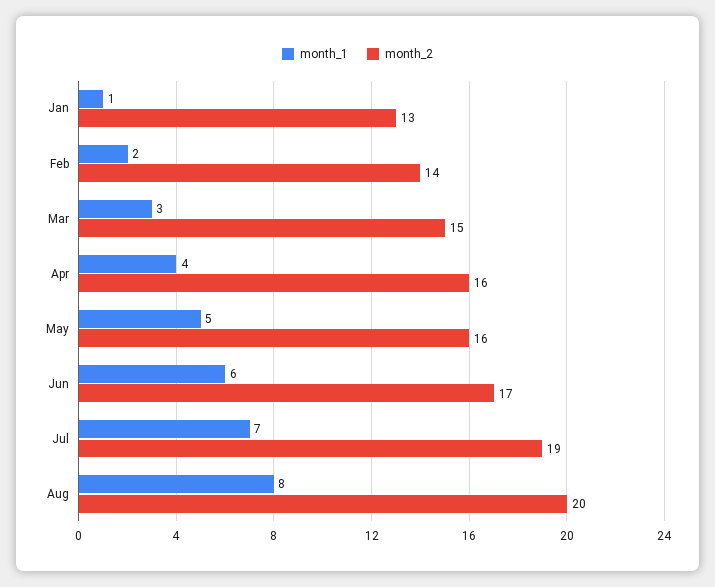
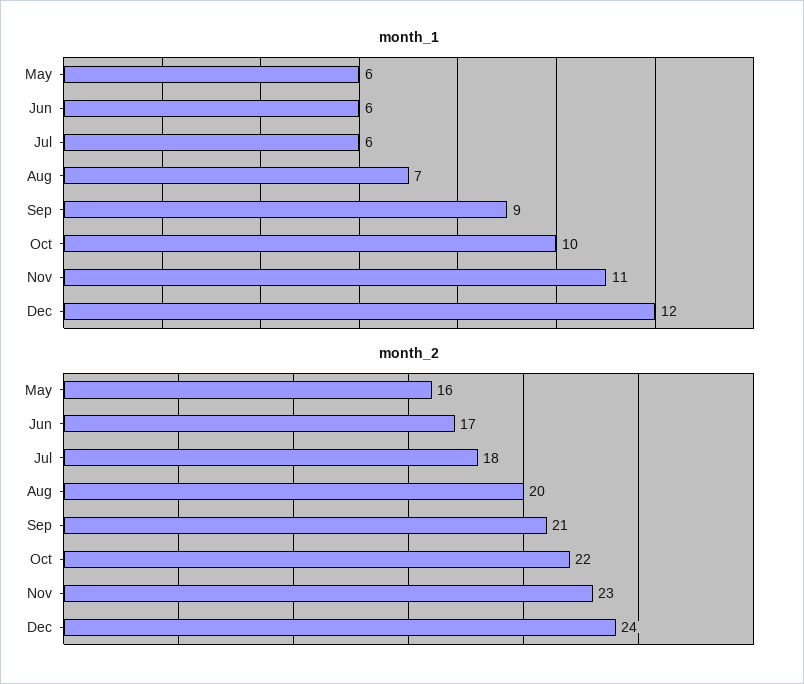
month_1, Jan: 1 -> none
month_2, Jan: 13 -> none
month_1, Feb: 2 -> none
month_2, Feb: 14 -> none
month_1, Mar: 3 -> none
month_2, Mar: 15 -> none
month_1, Apr: 4 -> none
month_2, Apr: 16 -> none
month_1, May: 5 -> 6
month_1, Jul: 7 -> 6
month_2, Jul: 19 -> 18
month_1, Aug: 8 -> 7
month_1, Sep: none -> 9
month_1, Oct: none -> 10
month_1, Nov: none -> 11
month_1, Dec: none -> 12
month_2, Sep: none -> 21
month_2, Oct: none -> 22
month_2, Nov: none -> 23
month_2, Dec: none -> 24

